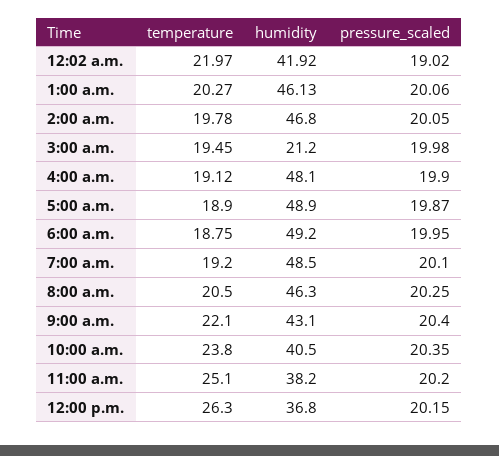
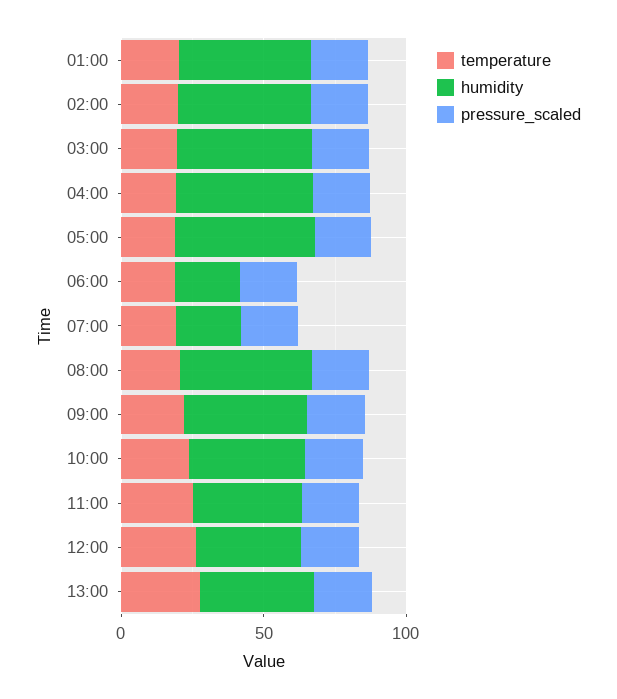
temperature, 12:02 a.m.: 21.97 -> none
humidity, 12:02 a.m.: 41.92 -> none
pressure_scaled, 12:02 a.m.: 19.02 -> none
humidity, 3:00 a.m.: 21.2 -> 50
humidity, 6:00 a.m.: 49.2 -> 20
humidity, 7:00 a.m.: 48.5 -> 20
temperature, 13:00: none -> 30
humidity, 13:00: none -> 40
pressure_scaled, 13:00: none -> 20

